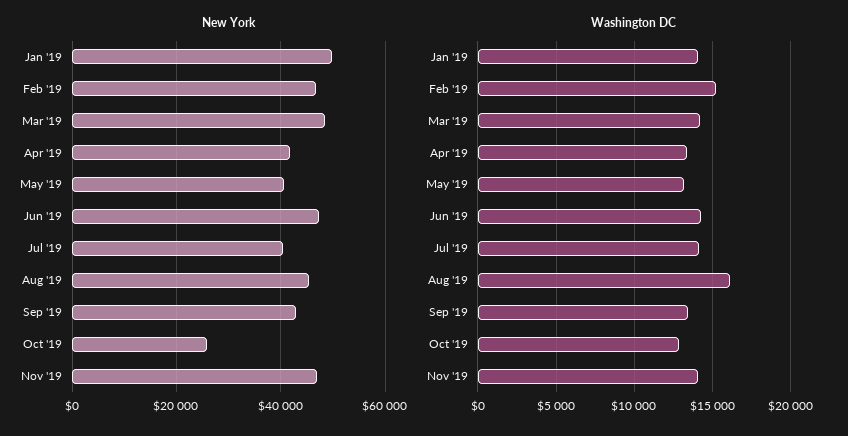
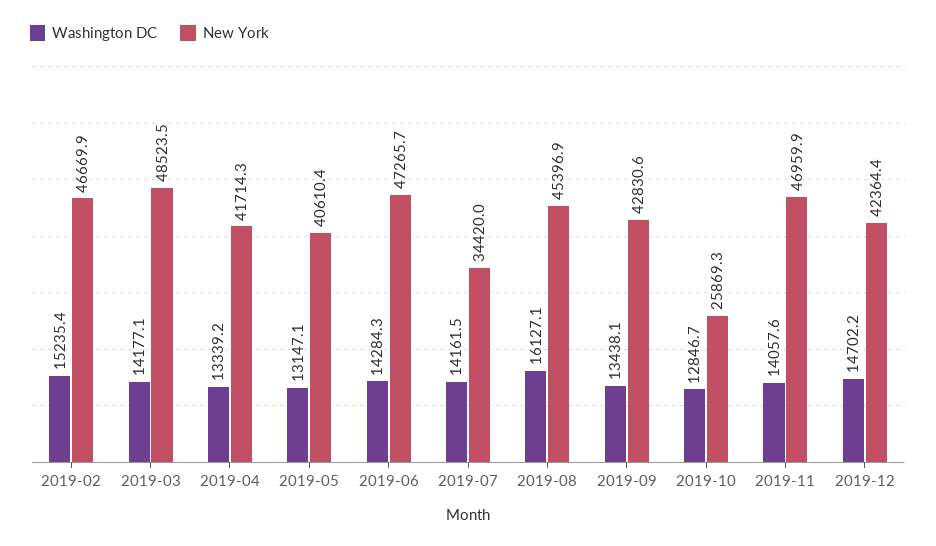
New York, Jan '19: 50000 -> none
New York, Jul '19: 40000 -> 34420
Washington DC, Jan '19: 14000 -> none
Washington DC, 2019-12: none -> 14702.2
New York, 2019-12: none -> 42364.4

